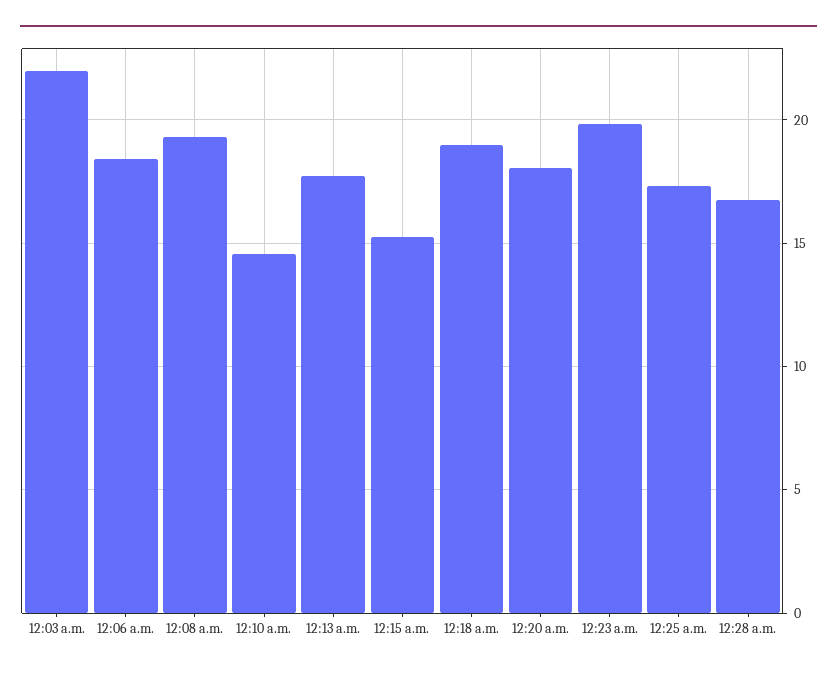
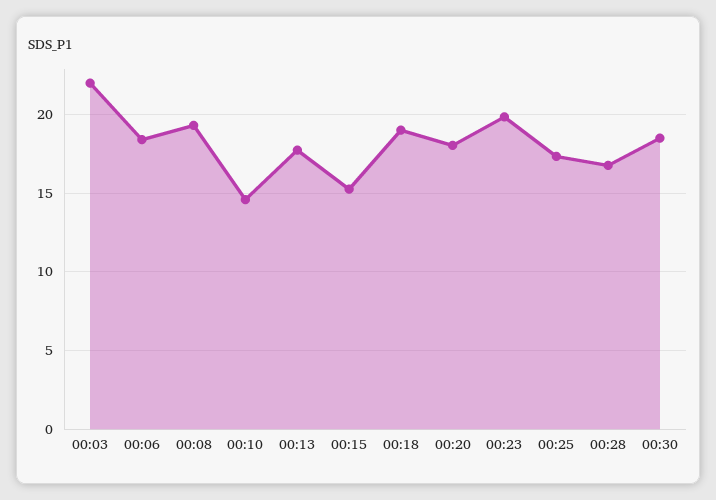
00:30: none -> 18.5

